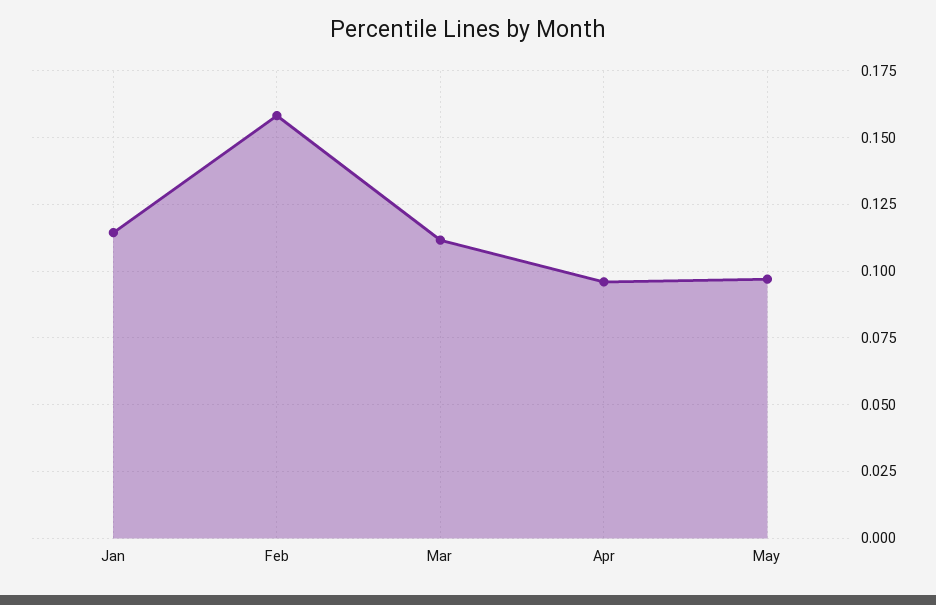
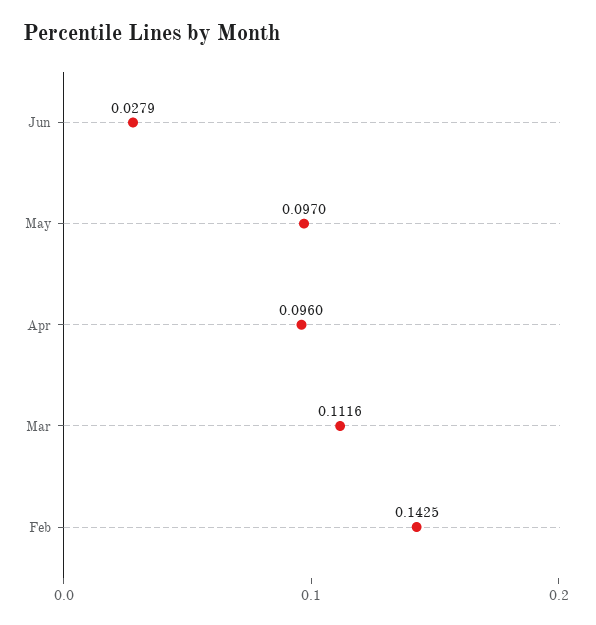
Jan: 0.115 -> none
Feb: 0.1575 -> 0.1425
Jun: none -> 0.0279

